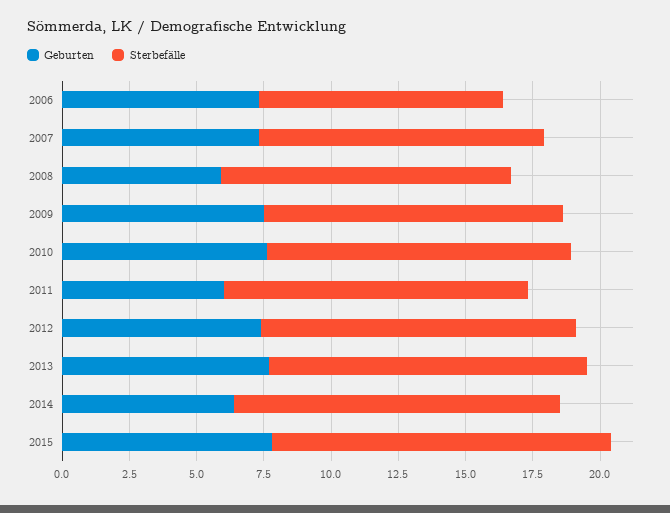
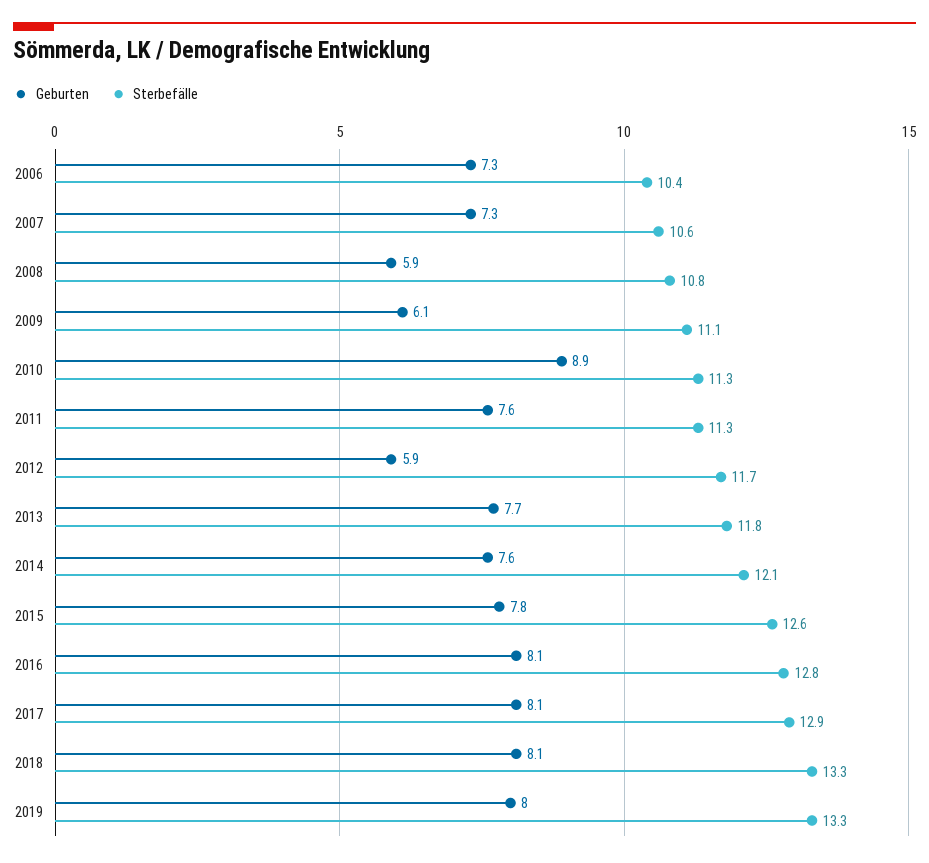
Sterbefälle, 2006: 9 -> 10.4
Geburten, 2009: 7.5 -> 6.1
Geburten, 2010: 7.5 -> 8.9
Geburten, 2011: 6 -> 7.6
Geburten, 2012: 7.5 -> 5.9
Geburten, 2014: 6.5 -> 7.6
Geburten, 2016: none -> 8.1
Sterbefälle, 2016: none -> 12.8
Geburten, 2017: none -> 8.1
Sterbefälle, 2017: none -> 12.9
Geburten, 2018: none -> 8.1
Sterbefälle, 2018: none -> 13.3
Geburten, 2019: none -> 8
Sterbefälle, 2019: none -> 13.3

